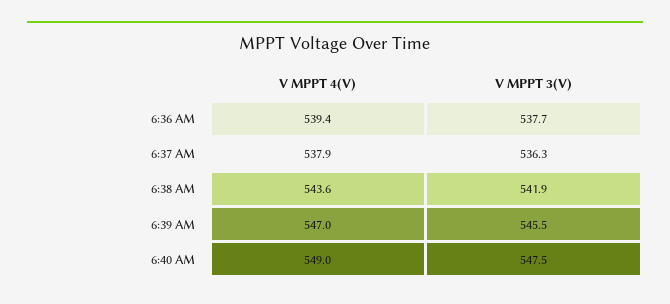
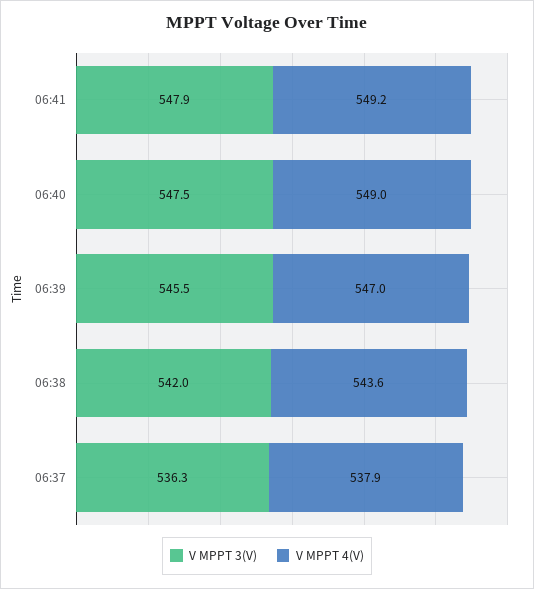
V MPPT 4(V), 6:36 AM: 539.4 -> none
V MPPT 3(V), 6:36 AM: 537.7 -> none
V MPPT 3(V), 6:38 AM: 541.9 -> 542
V MPPT 3(V), 06:41: none -> 547.9
V MPPT 4(V), 06:41: none -> 549.2

